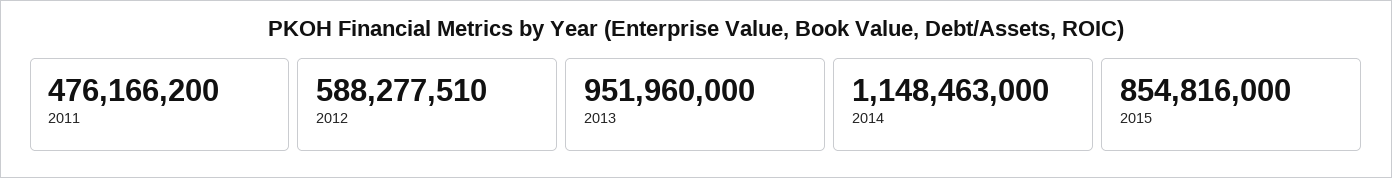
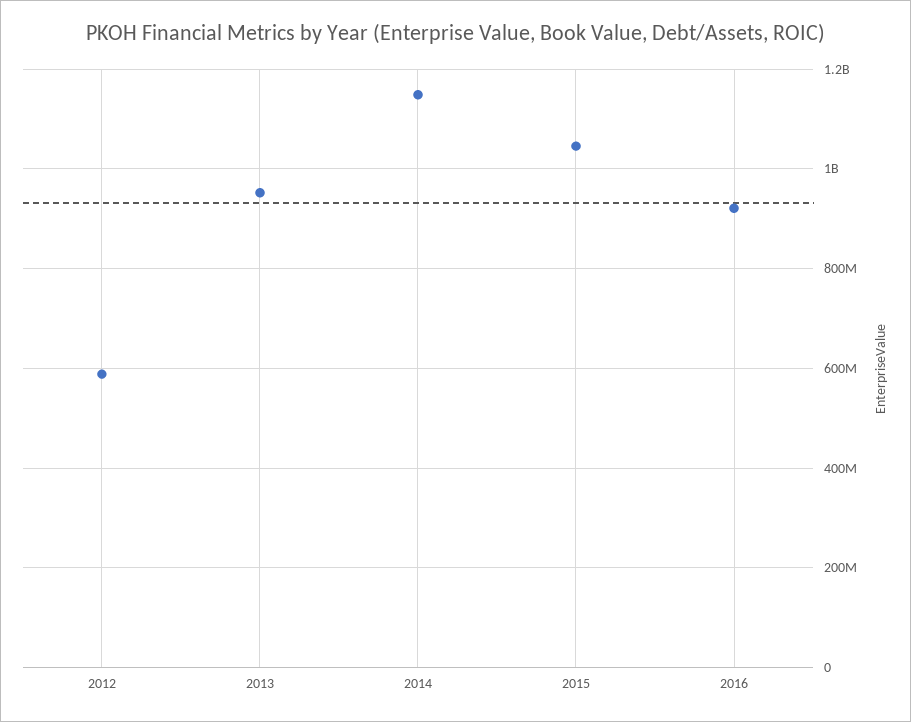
2011: 476166200 -> none
2015: 854816000 -> 1040000000
2016: none -> 920000000

